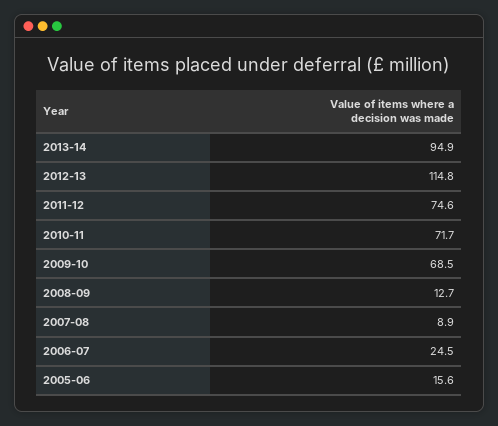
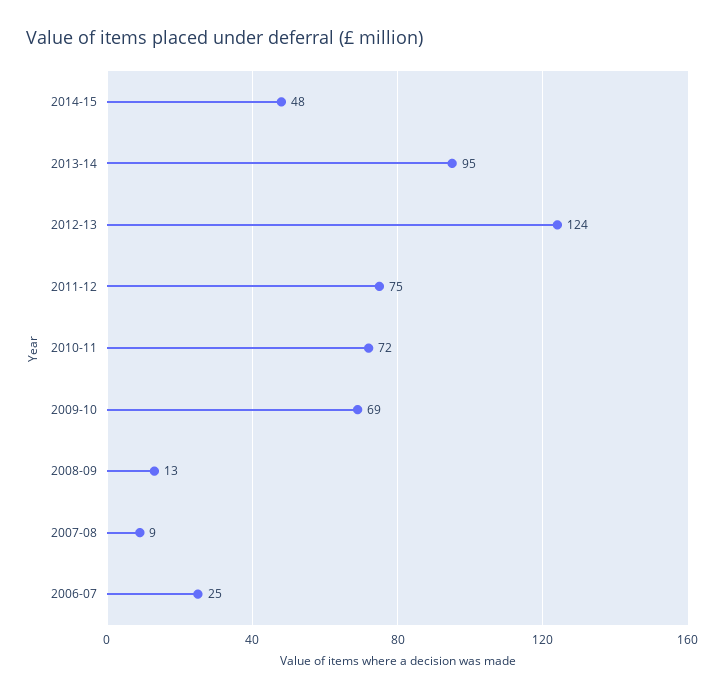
2012-13: 114.8 -> 124
2005-06: 15.6 -> none
2014-15: none -> 48

